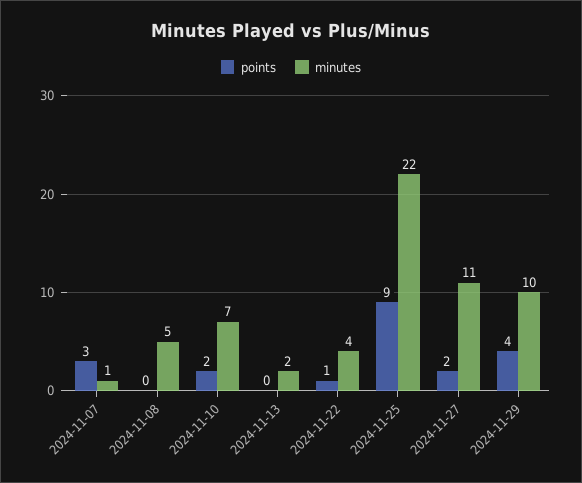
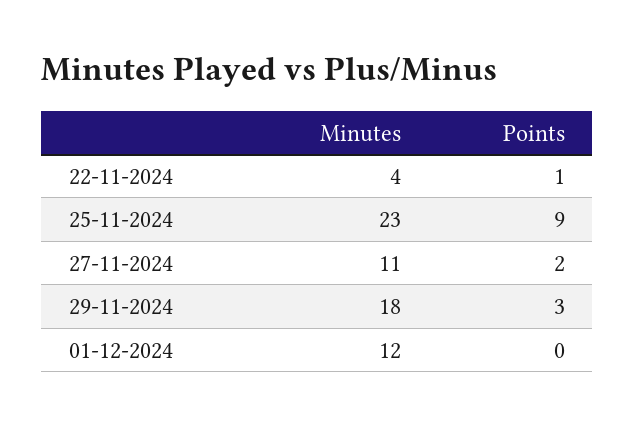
points, 2024-11-07: 3 -> none
minutes, 2024-11-07: 1 -> none
points, 2024-11-08: 0 -> none
minutes, 2024-11-08: 5 -> none
points, 2024-11-10: 2 -> none
minutes, 2024-11-10: 7 -> none
points, 2024-11-13: 0 -> none
minutes, 2024-11-13: 2 -> none
minutes, 2024-11-25: 22 -> 23
points, 2024-11-29: 4 -> 3
minutes, 2024-11-29: 10 -> 18
minutes, 01-12-2024: none -> 12
points, 01-12-2024: none -> 0

